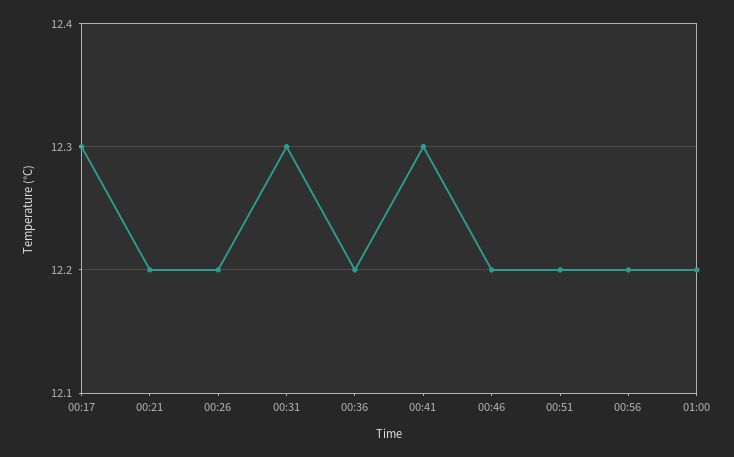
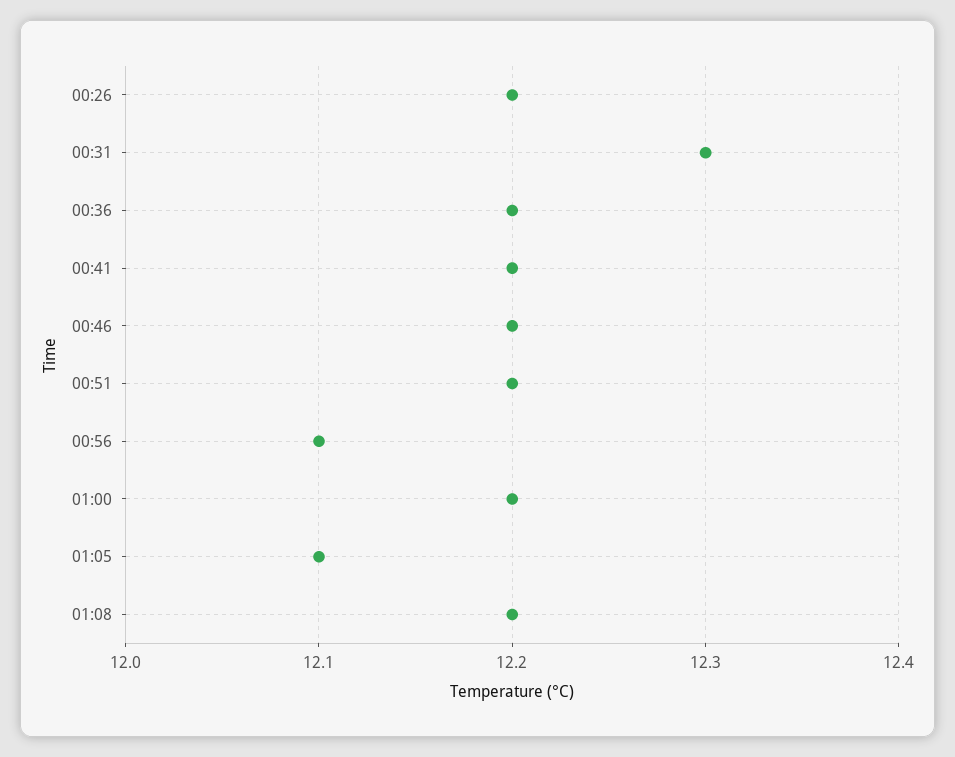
00:17: 12.3 -> none
00:21: 12.2 -> none
00:41: 12.3 -> 12.2
00:56: 12.2 -> 12.1
01:05: none -> 12.1
01:08: none -> 12.2

